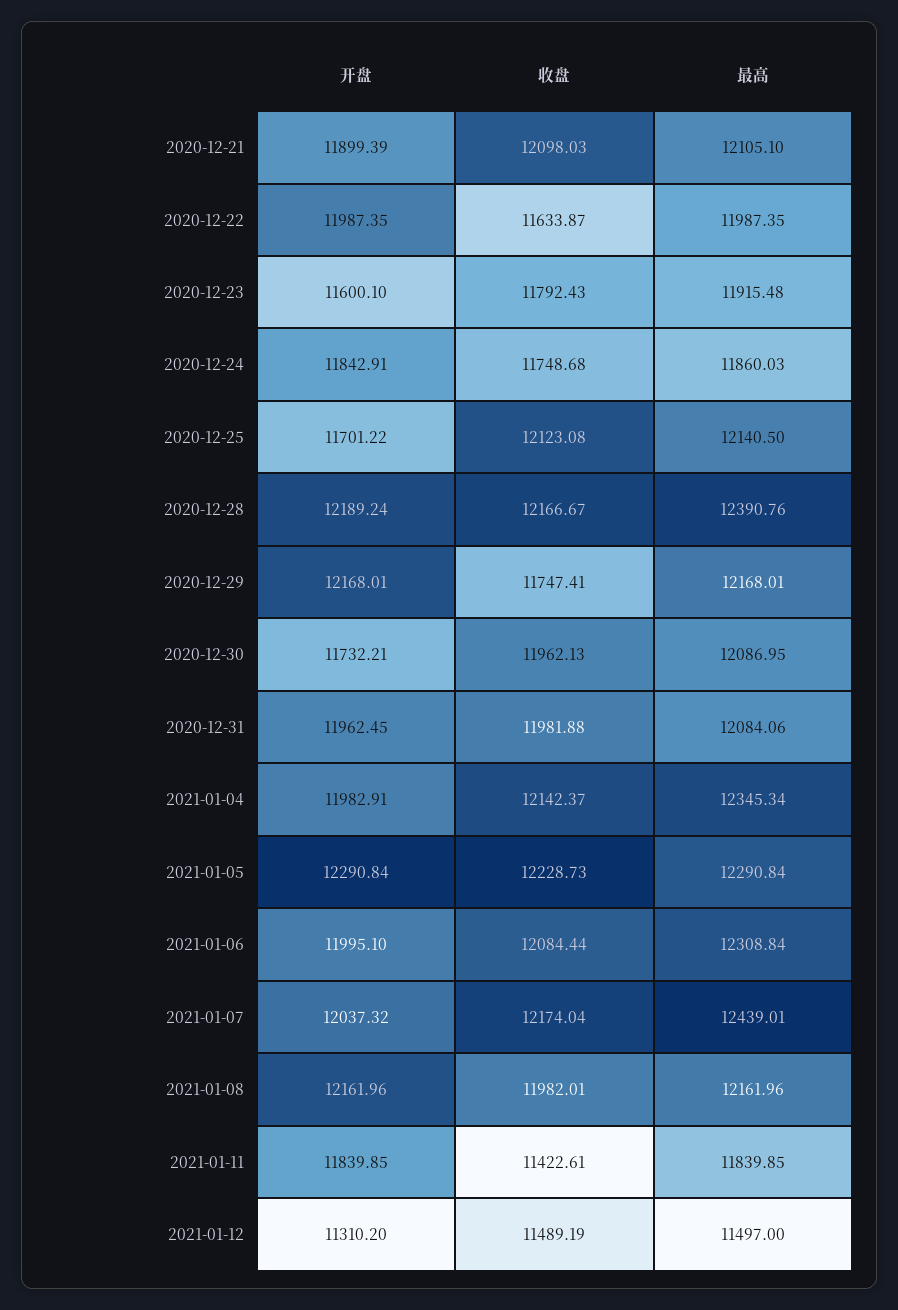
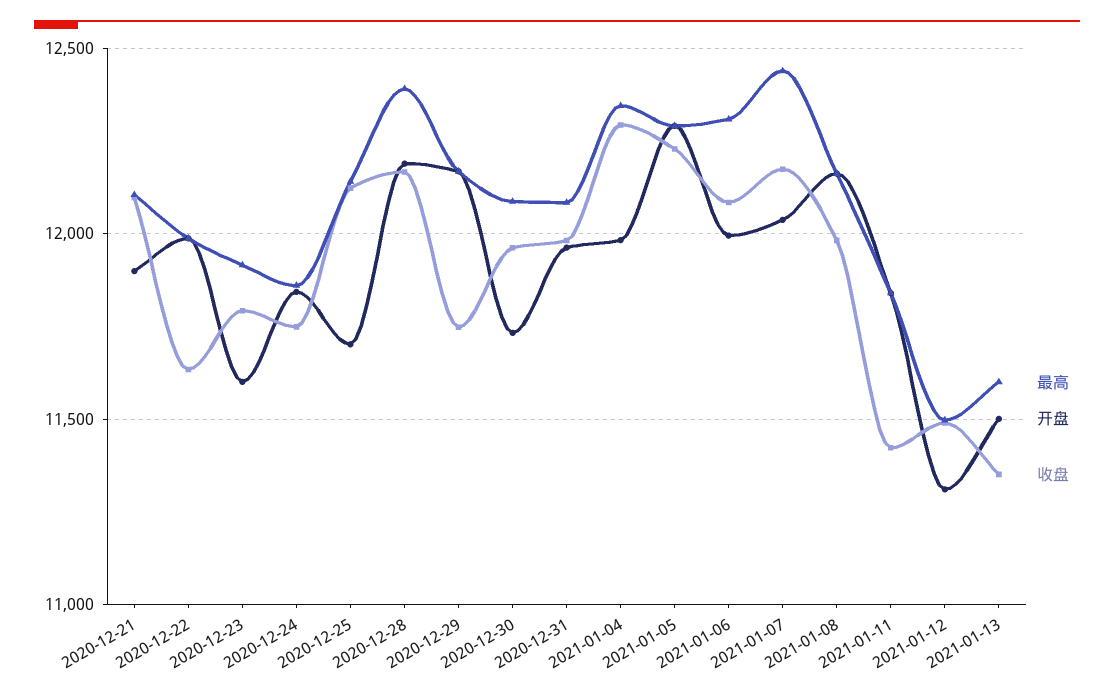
收盘, 2021-01-04: 12142.37 -> 12300
最高, 2021-01-13: none -> 11600
开盘, 2021-01-13: none -> 11500
收盘, 2021-01-13: none -> 11350

